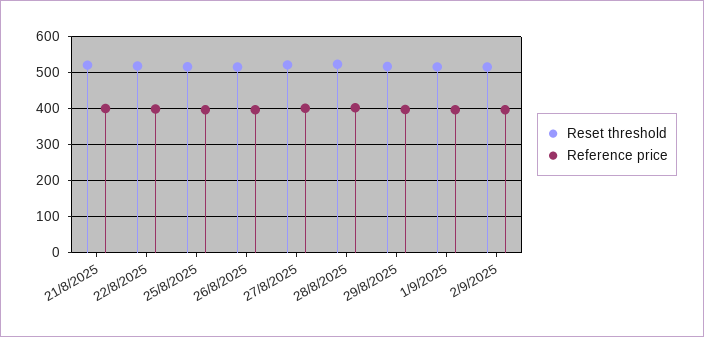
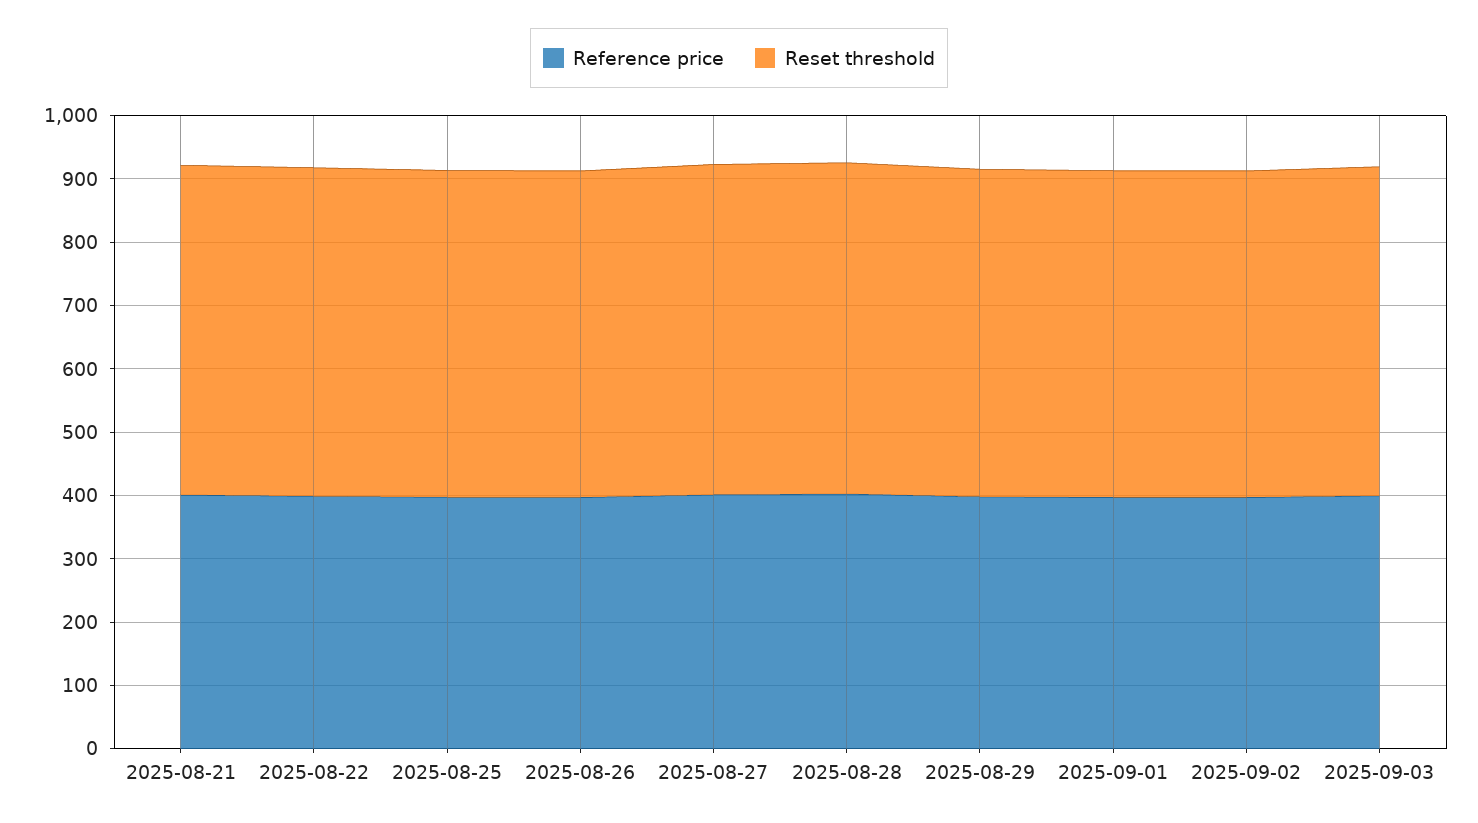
Reference price, 2025-09-03: none -> 400
Reset threshold, 2025-09-03: none -> 520

